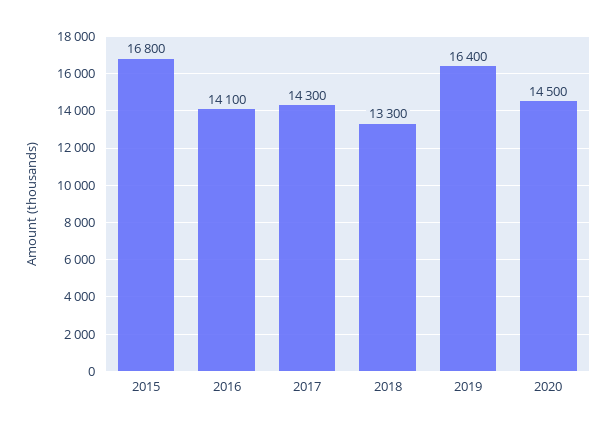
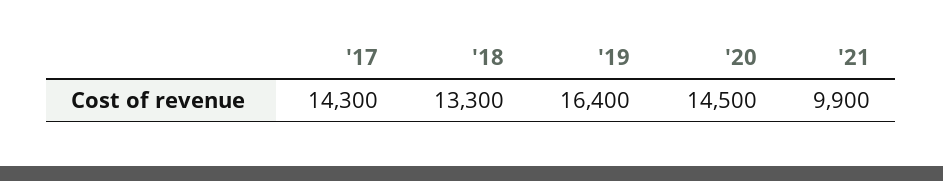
2015: 16800 -> none
2016: 14100 -> none
'21: none -> 9900

